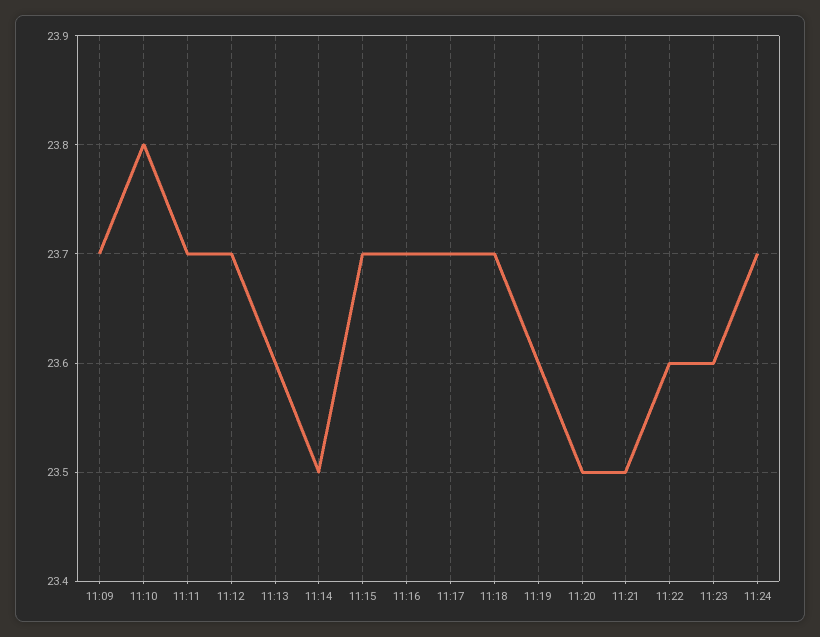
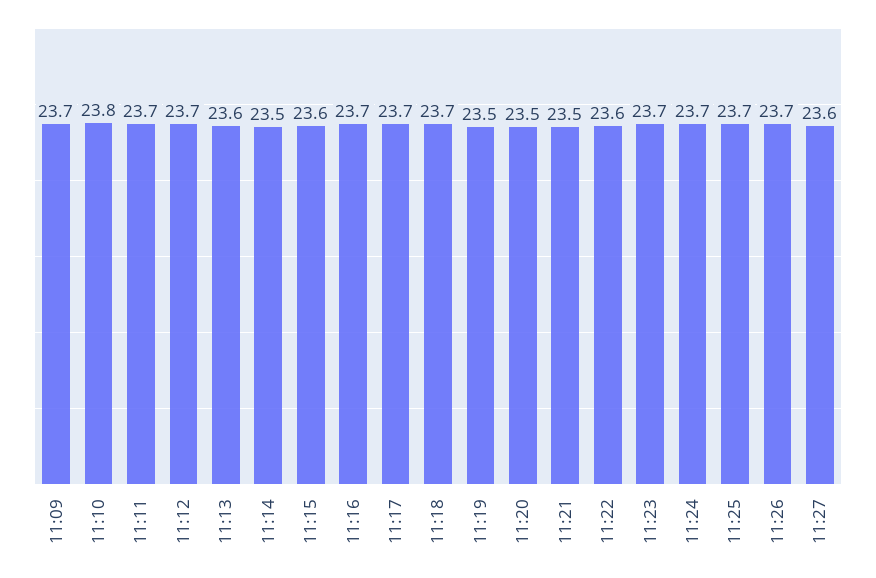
11:15: 23.7 -> 23.6
11:19: 23.6 -> 23.5
11:23: 23.6 -> 23.7
11:25: none -> 23.7
11:26: none -> 23.7
11:27: none -> 23.6

